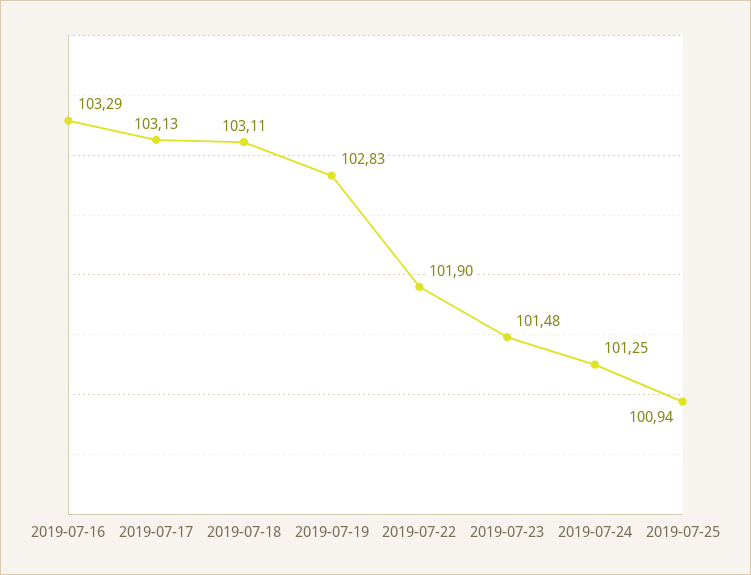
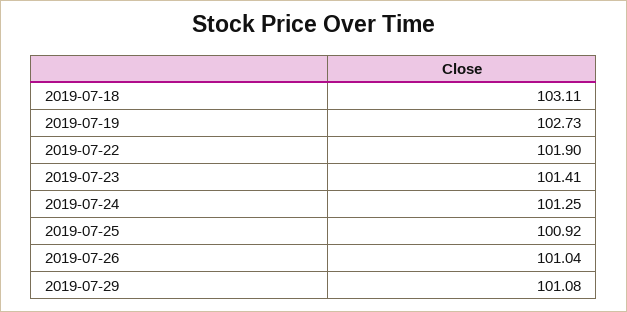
2019-07-16: 103.29 -> none
2019-07-17: 103.13 -> none
2019-07-19: 102.83 -> 102.73
2019-07-23: 101.48 -> 101.41
2019-07-25: 100.94 -> 100.92
2019-07-26: none -> 101.04
2019-07-29: none -> 101.08

